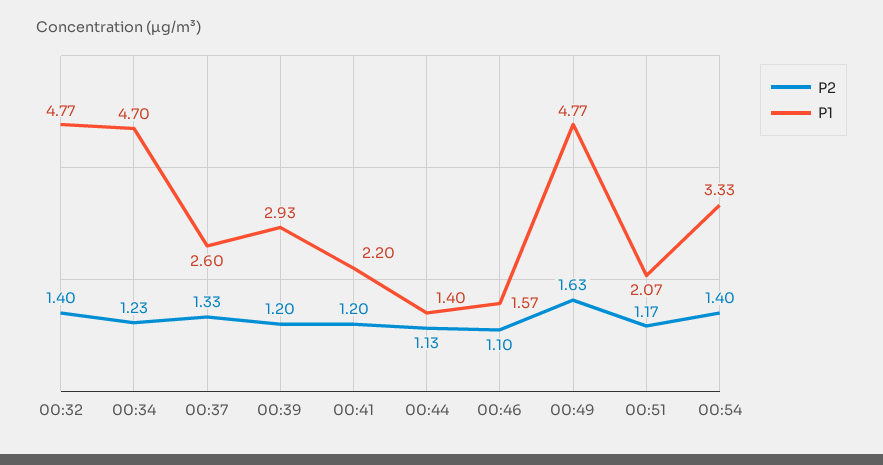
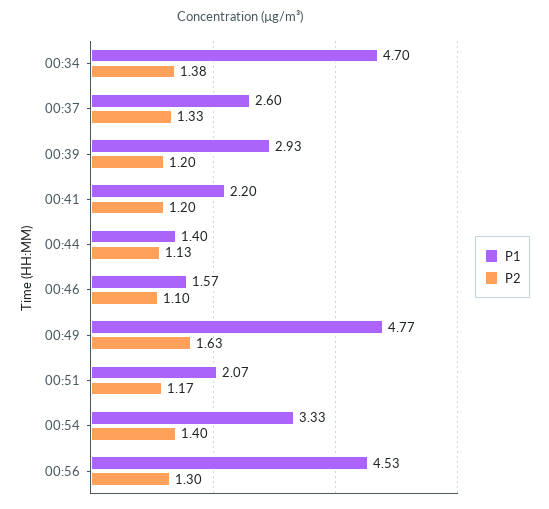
P2, 00:32: 1.4 -> none
P1, 00:32: 4.77 -> none
P2, 00:34: 1.23 -> 1.38
P1, 00:56: none -> 4.53
P2, 00:56: none -> 1.3

